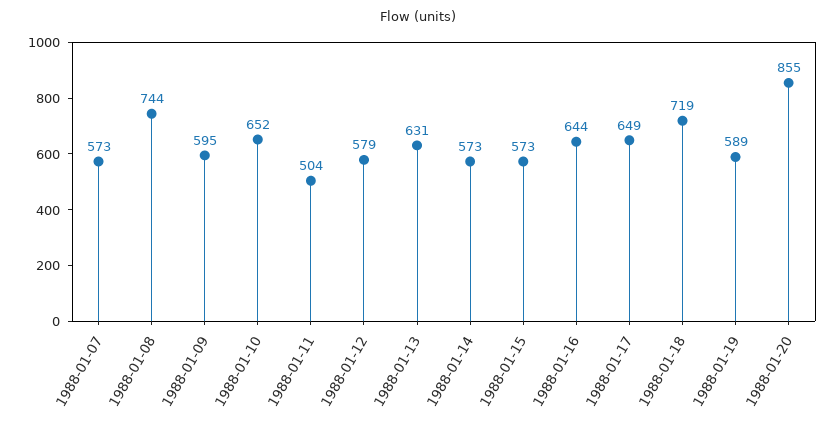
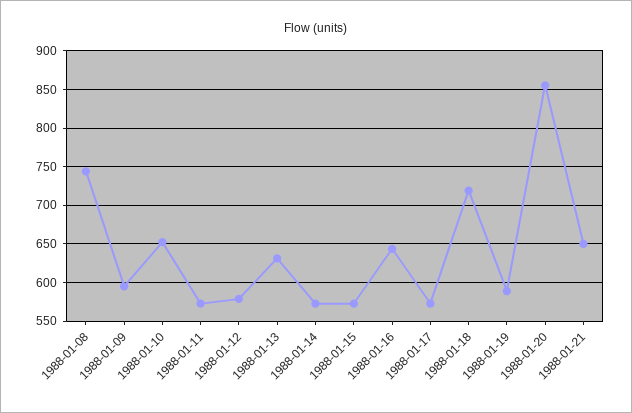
1988-01-07: 573 -> none
1988-01-11: 504 -> 570
1988-01-17: 649 -> 570
1988-01-21: none -> 650

